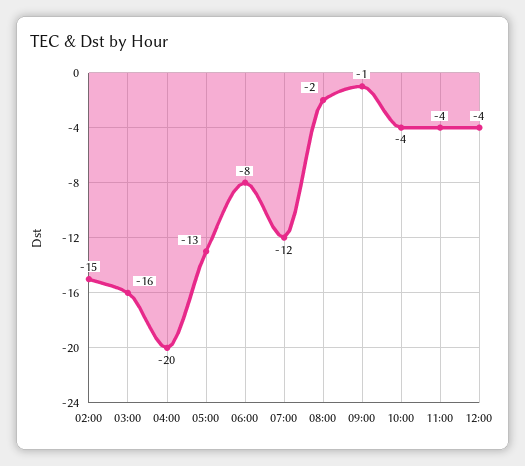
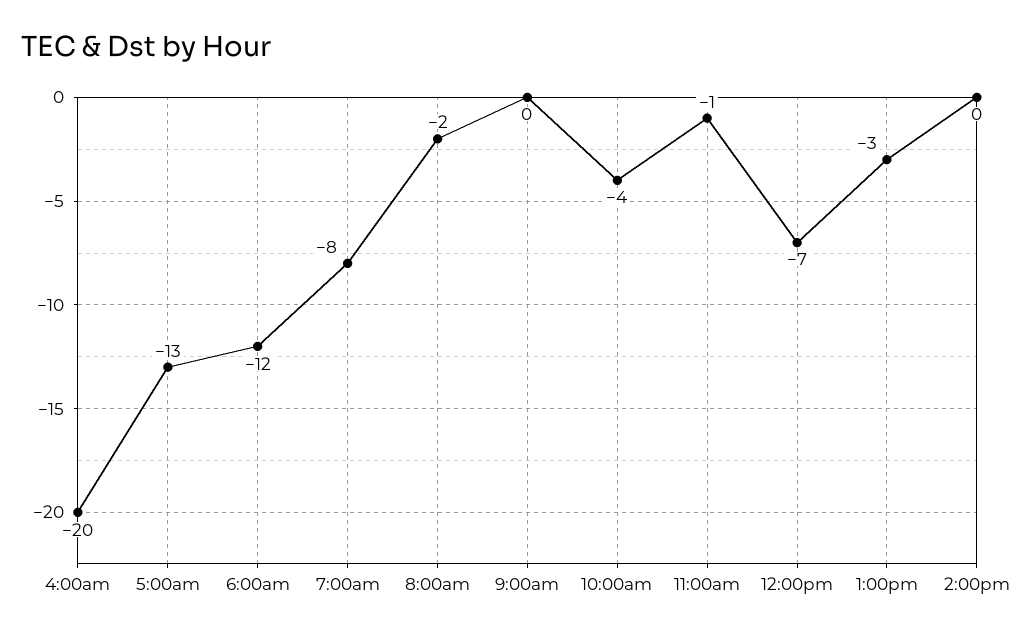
02:00: -15 -> none
03:00: -16 -> none
06:00: -8 -> -12
07:00: -12 -> -8
09:00: -1 -> 0
11:00: -4 -> -1
12:00: -4 -> -7
1:00pm: none -> -3
2:00pm: none -> 0

